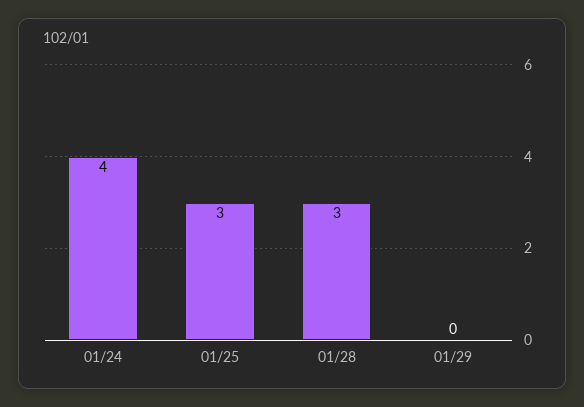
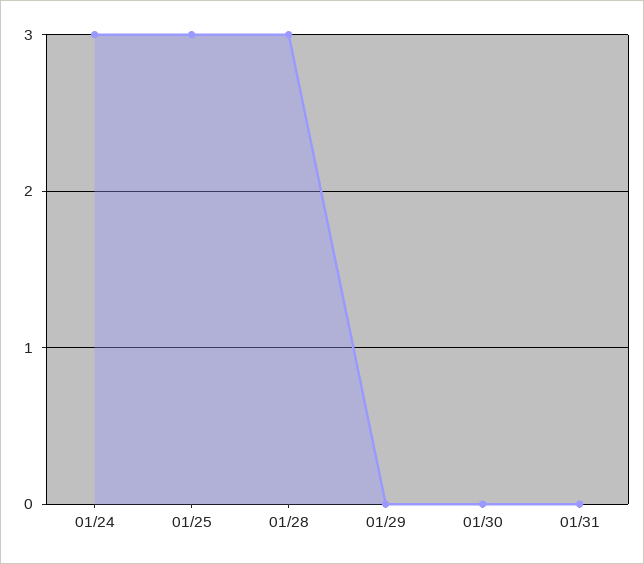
01/24: 4 -> 3
01/30: none -> 0
01/31: none -> 0

